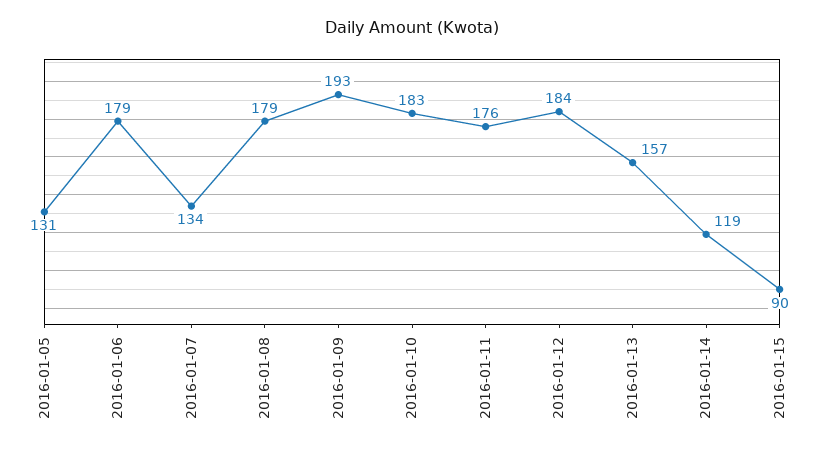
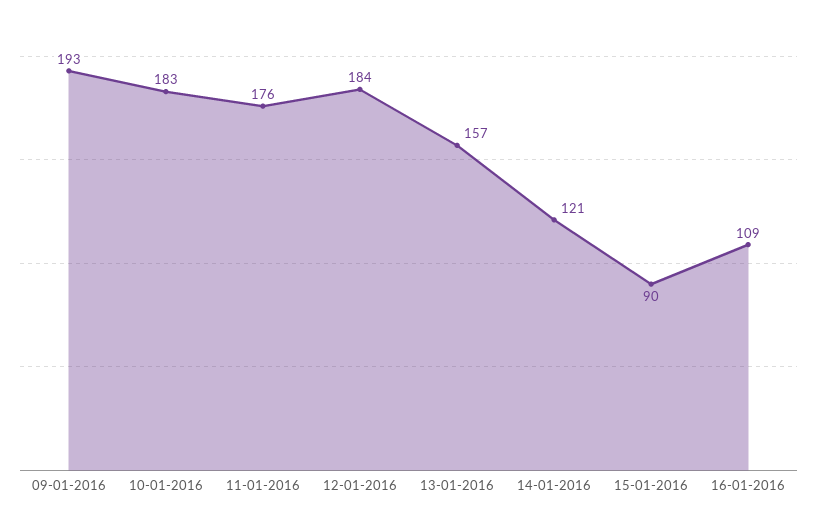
2016-01-05: 131 -> none
2016-01-06: 179 -> none
2016-01-07: 134 -> none
2016-01-08: 179 -> none
2016-01-14: 119 -> 121
16-01-2016: none -> 109

